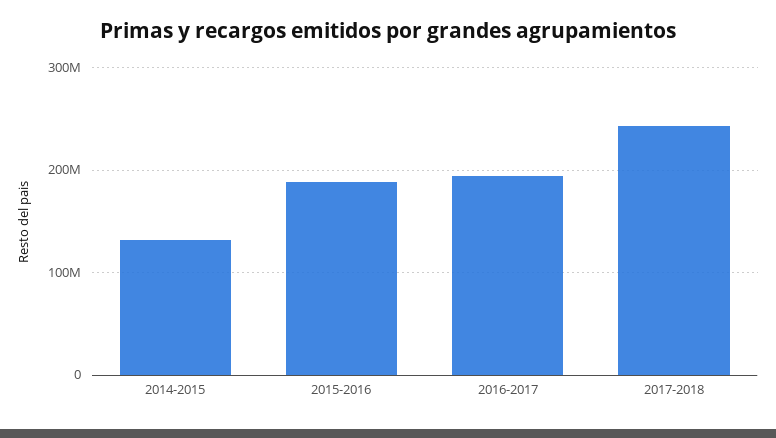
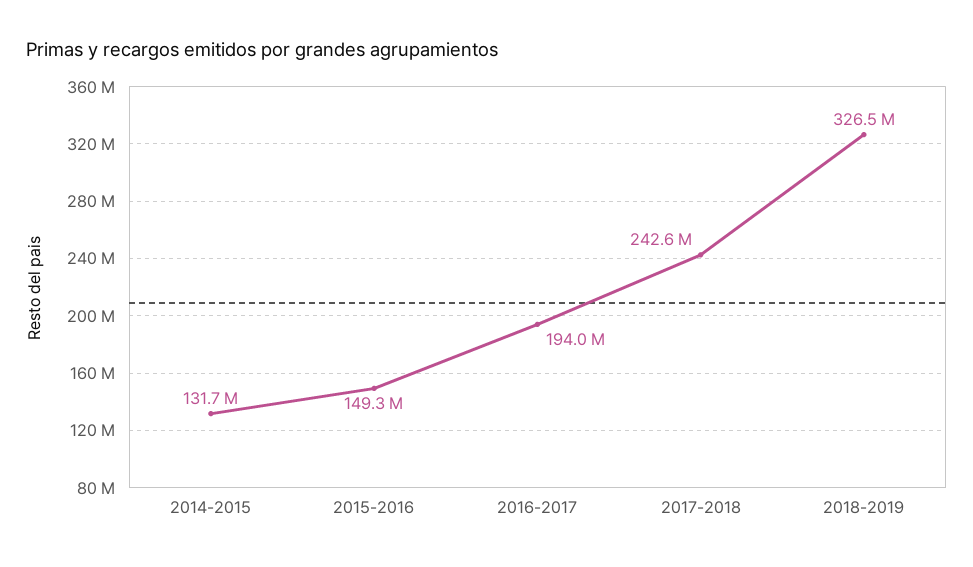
2015-2016: 190000000 -> 149300000
2018-2019: none -> 326500000

